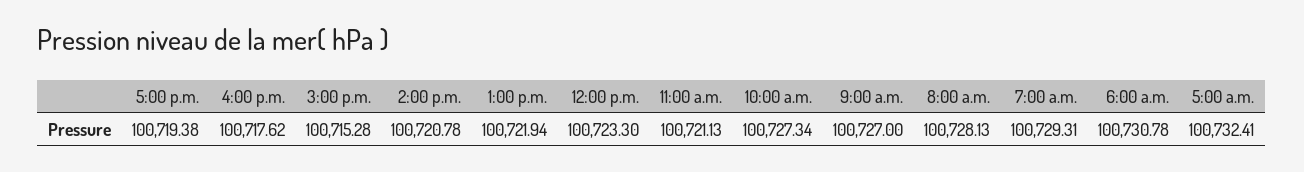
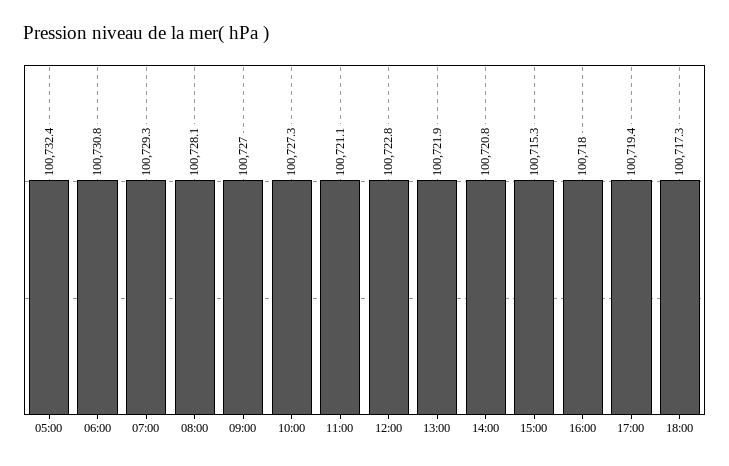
4:00 p.m.: 100717.62 -> 100718
12:00 p.m.: 100723.3 -> 100722.8
18:00: none -> 100717.3

